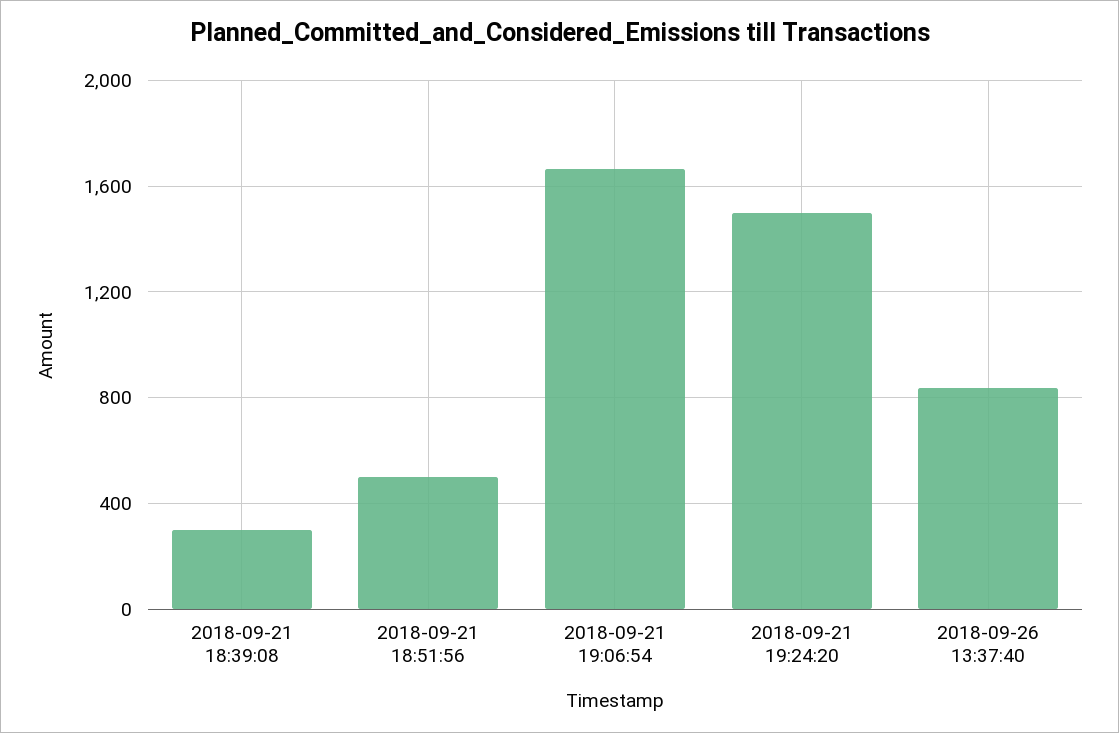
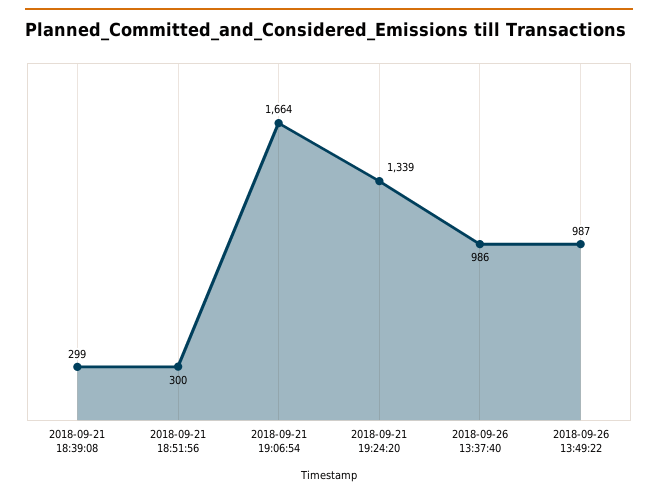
2018-09-21 18:51:56: 500 -> 300
2018-09-21 19:24:20: 1500 -> 1339
2018-09-26 13:37:40: 850 -> 986
2018-09-26 13:49:22: none -> 987

